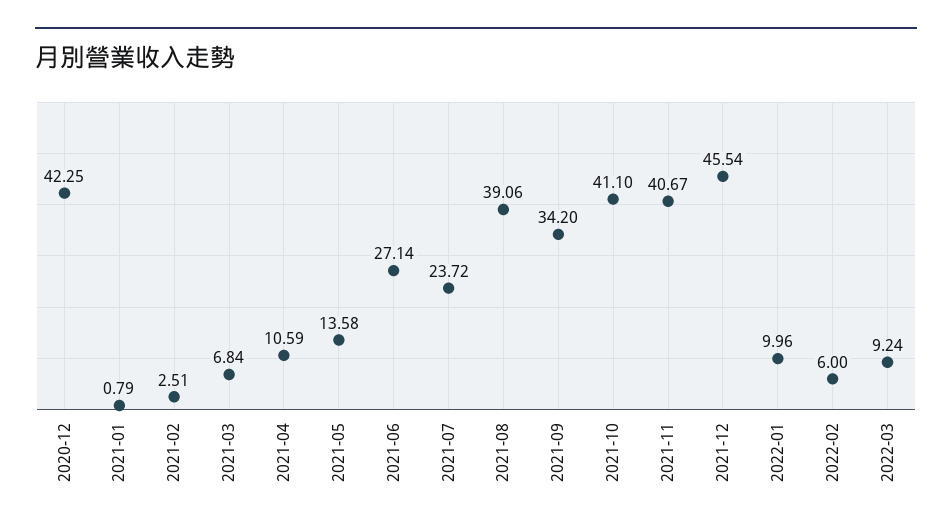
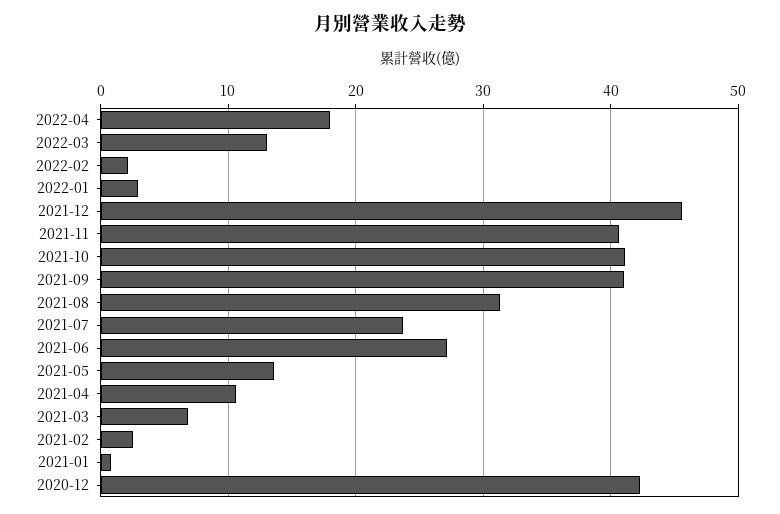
2021-08: 39.06 -> 31
2021-09: 34.2 -> 41
2022-01: 9.96 -> 3
2022-02: 6 -> 2
2022-03: 9.24 -> 13
2022-04: none -> 18

